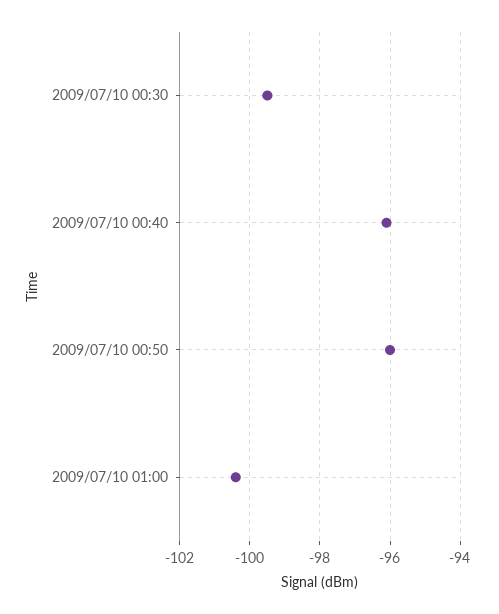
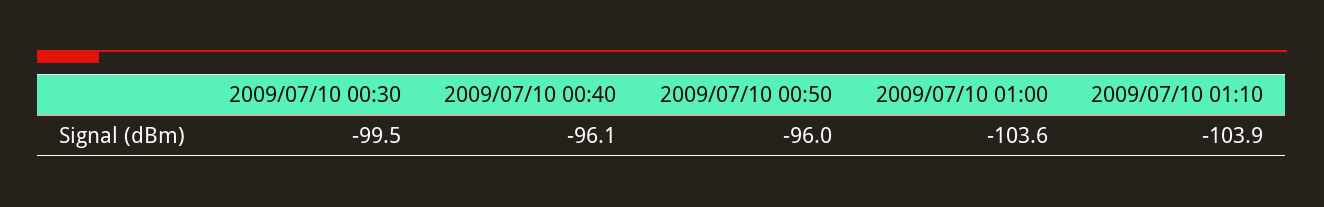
2009/07/10 01:00: -100.5 -> -103.6
2009/07/10 01:10: none -> -103.9

